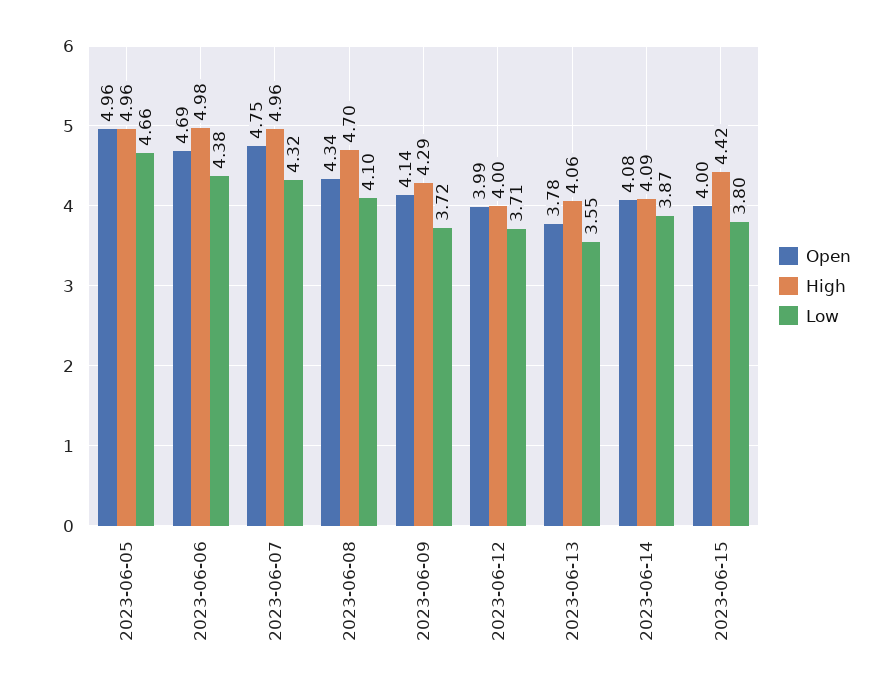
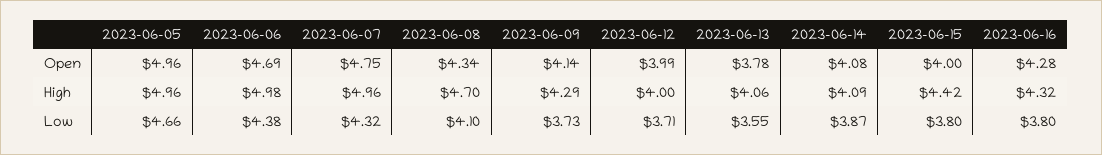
Low, 2023-06-09: 3.72 -> 3.73
Open, 2023-06-16: none -> 4.28
High, 2023-06-16: none -> 4.32
Low, 2023-06-16: none -> 3.8

